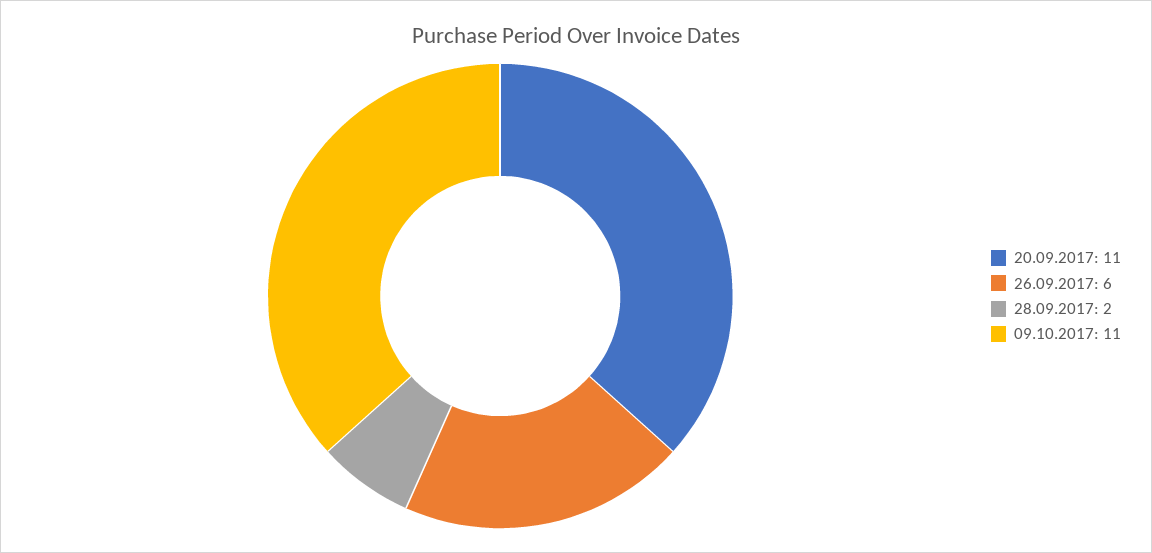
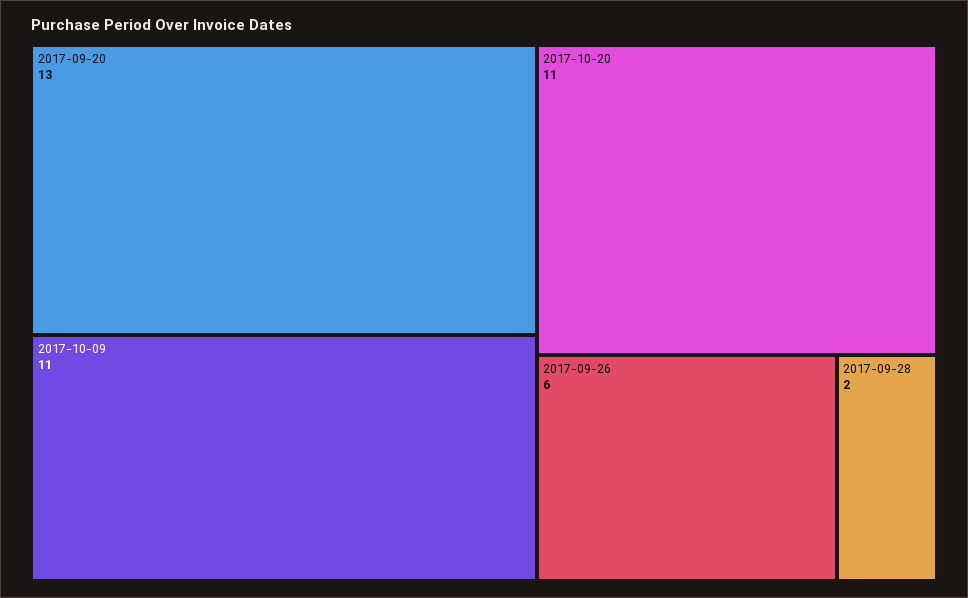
20.09.2017: 11 -> 13
2017-10-20: none -> 11

